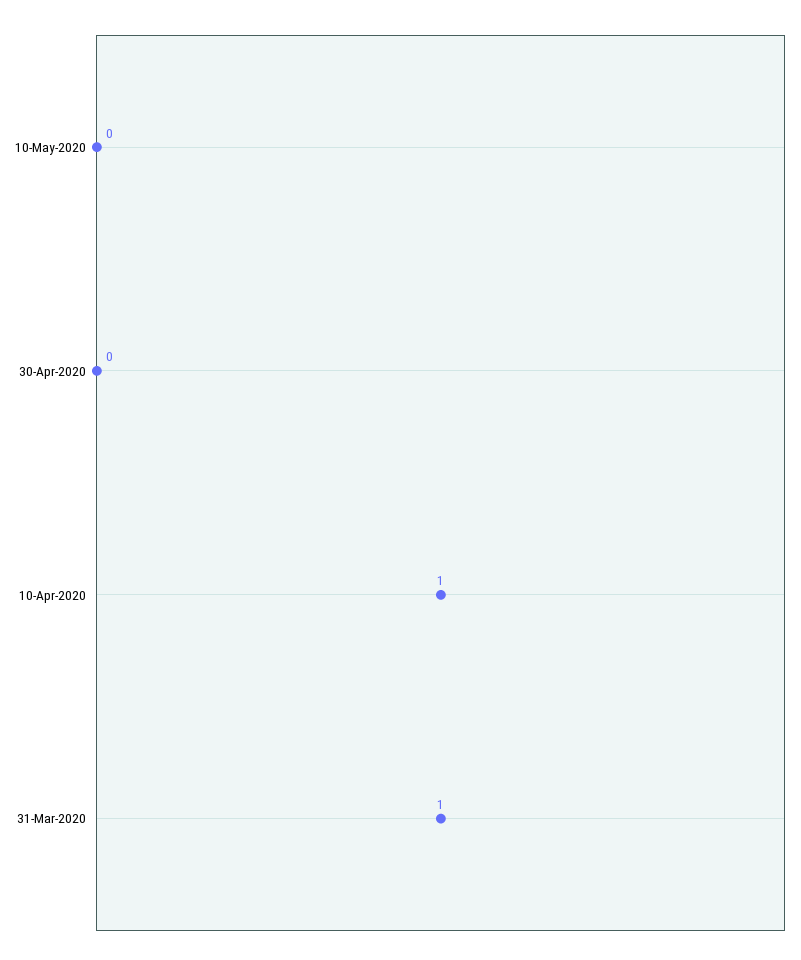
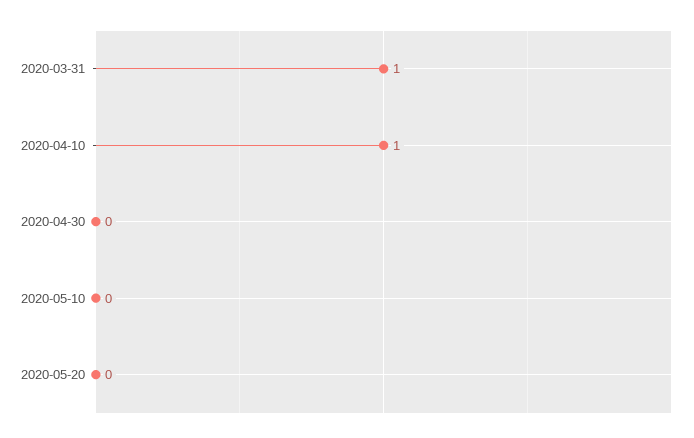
2020-05-20: none -> 0

